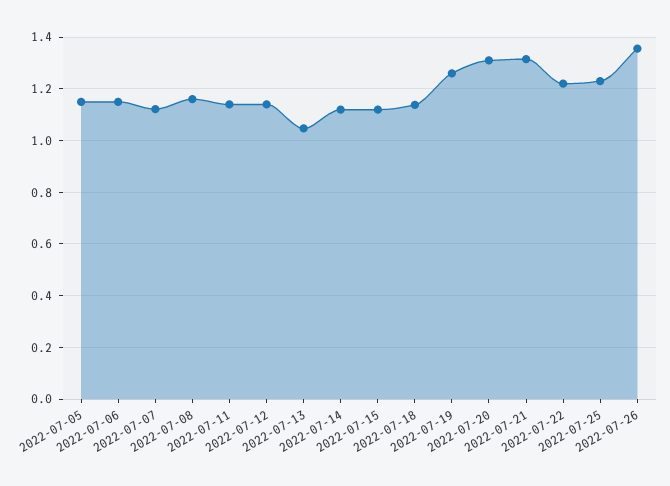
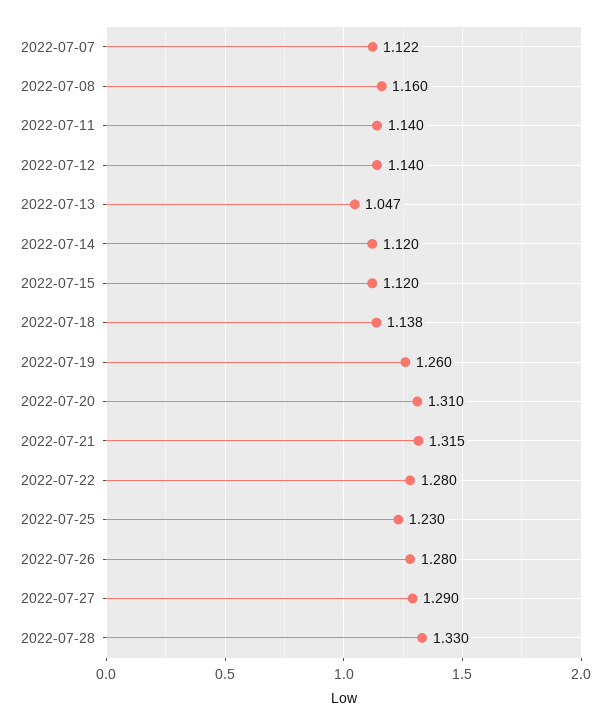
2022-07-05: 1.15 -> none
2022-07-06: 1.15 -> none
2022-07-22: 1.225 -> 1.28
2022-07-26: 1.35 -> 1.28
2022-07-27: none -> 1.29
2022-07-28: none -> 1.33

